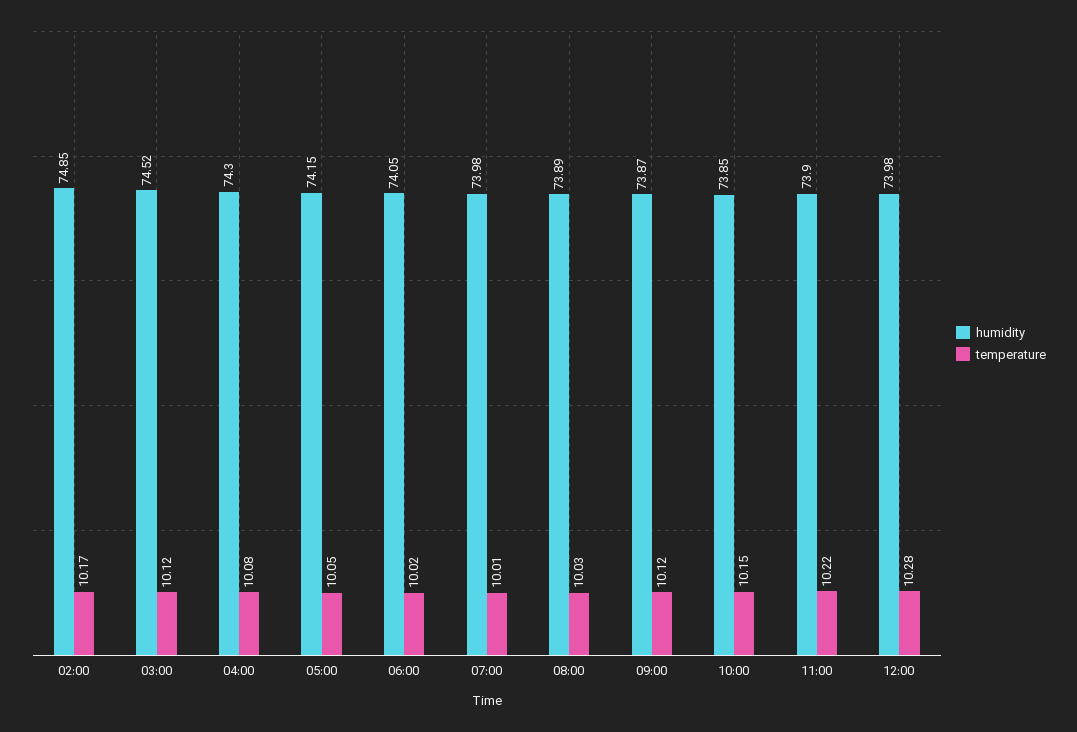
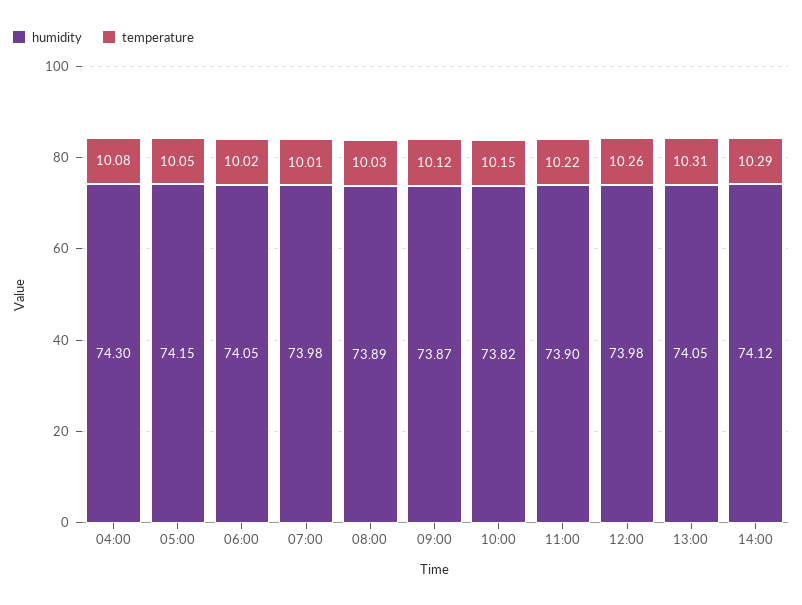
humidity, 02:00: 74.85 -> none
temperature, 02:00: 10.17 -> none
humidity, 03:00: 74.52 -> none
temperature, 03:00: 10.12 -> none
humidity, 10:00: 73.85 -> 73.82
temperature, 12:00: 10.28 -> 10.26
humidity, 13:00: none -> 74.05
temperature, 13:00: none -> 10.31
humidity, 14:00: none -> 74.12
temperature, 14:00: none -> 10.29

